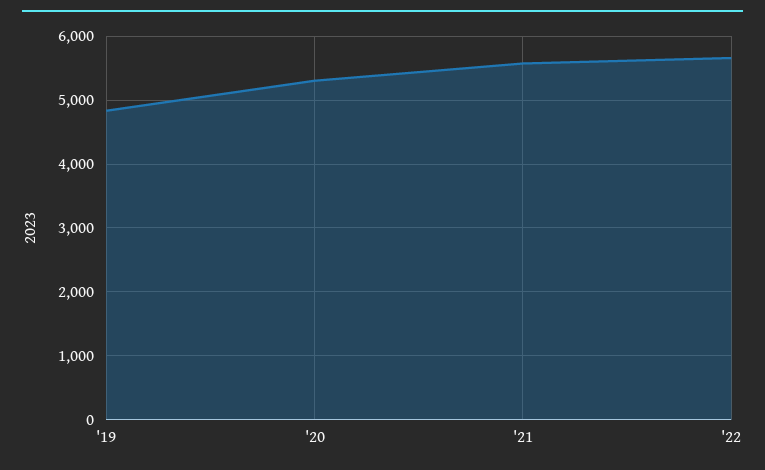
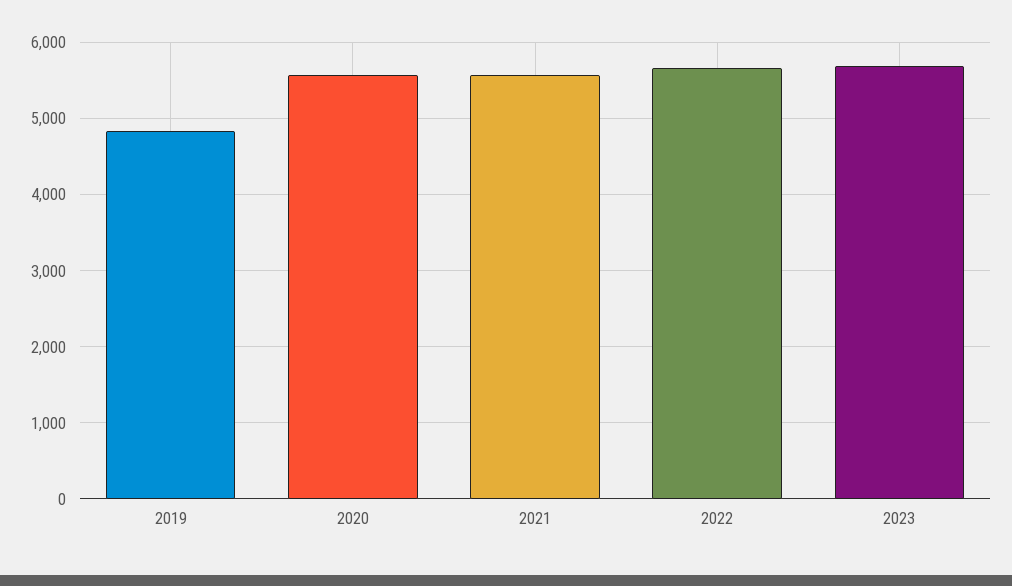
'20: 5300 -> 5600
2023: none -> 5700

